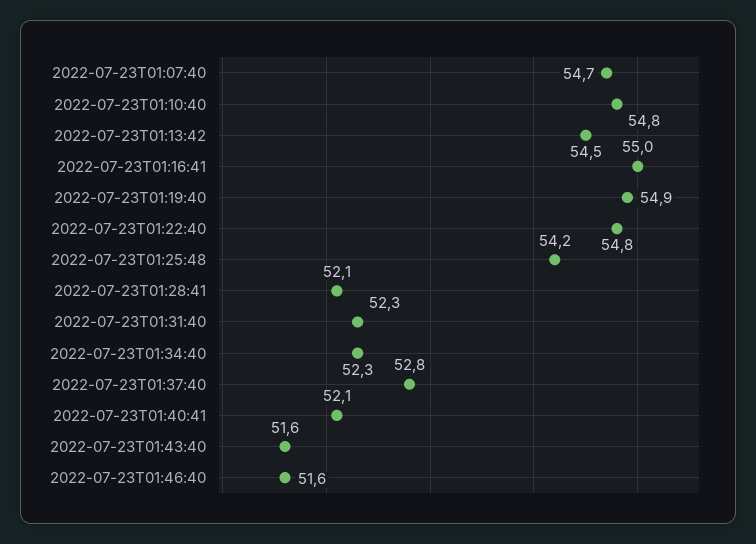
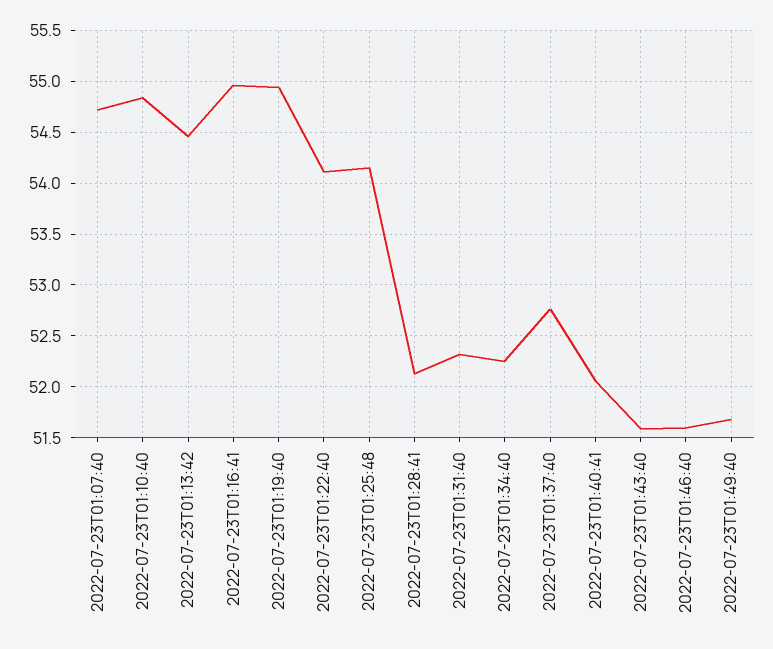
2022-07-23T01:22:40: 54.8 -> 54.1
2022-07-23T01:49:40: none -> 51.7

